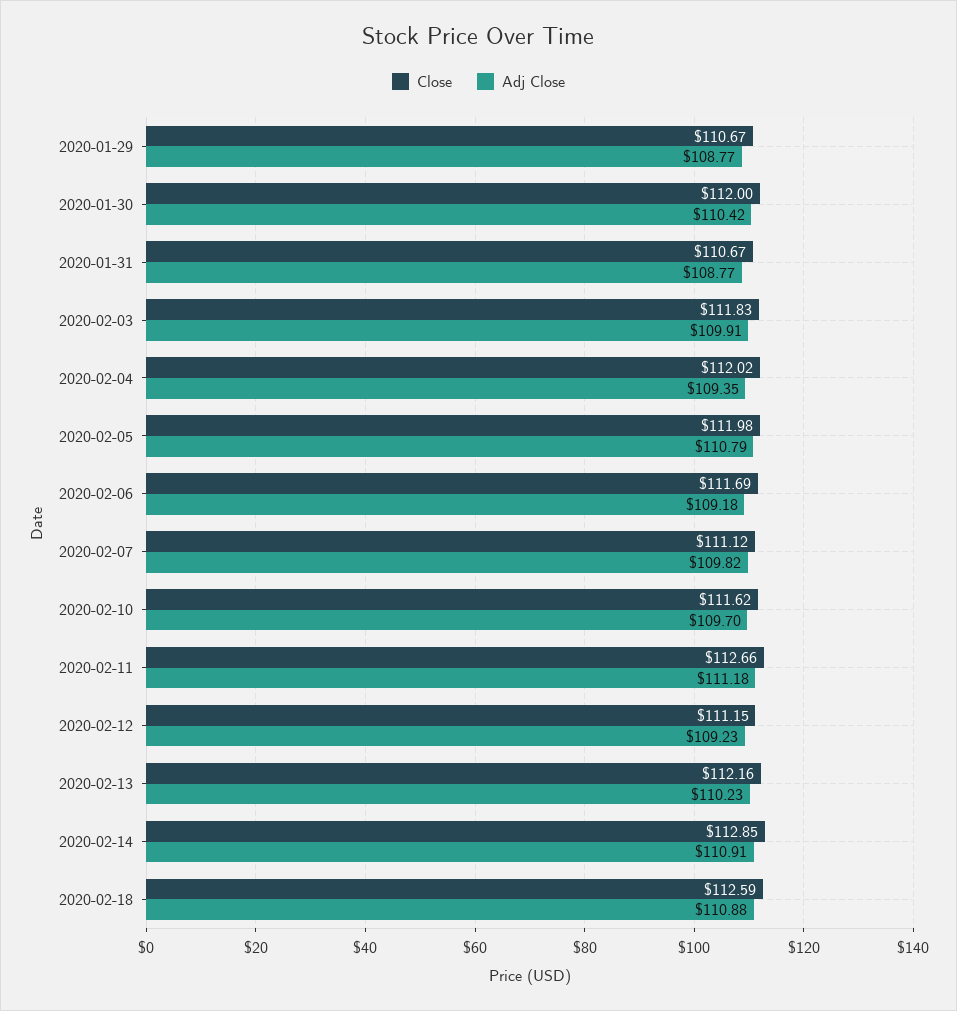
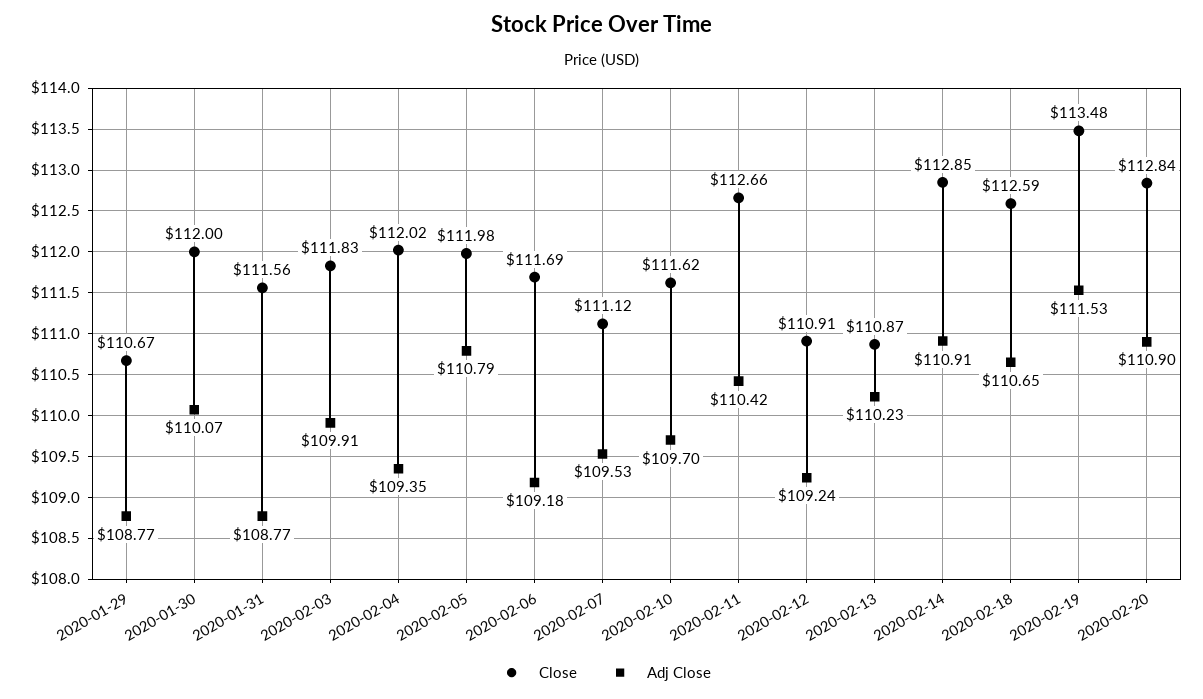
Adj Close, 2020-01-30: 110.42 -> 110.07
Close, 2020-01-31: 110.67 -> 111.56
Adj Close, 2020-02-07: 109.82 -> 109.53
Adj Close, 2020-02-11: 111.18 -> 110.42
Close, 2020-02-12: 111.15 -> 110.91
Adj Close, 2020-02-12: 109.23 -> 109.24
Close, 2020-02-13: 112.16 -> 110.87
Adj Close, 2020-02-18: 110.88 -> 110.65
Close, 2020-02-19: none -> 113.48
Adj Close, 2020-02-19: none -> 111.53
Close, 2020-02-20: none -> 112.84
Adj Close, 2020-02-20: none -> 110.9

